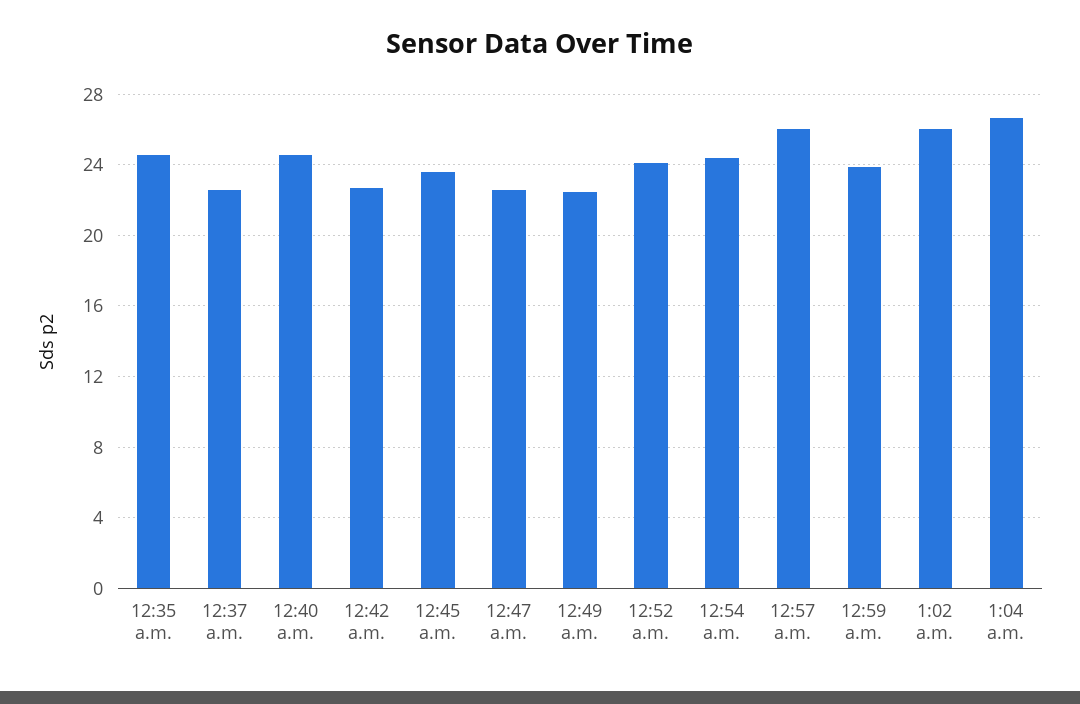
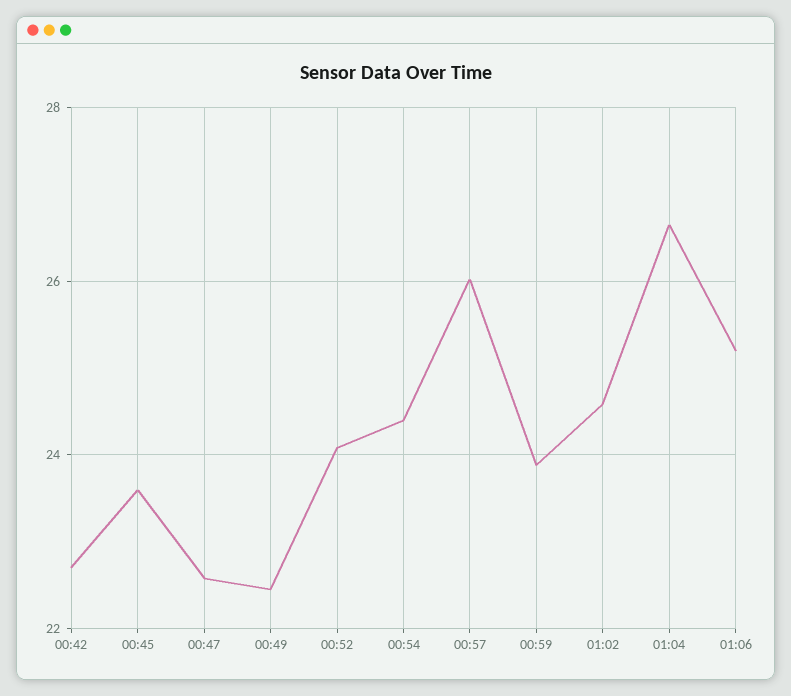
12:35 a.m.: 24.5 -> none
12:37 a.m.: 22.5 -> none
12:40 a.m.: 24.5 -> none
1:02 a.m.: 26 -> 24.6
01:06: none -> 25.2

